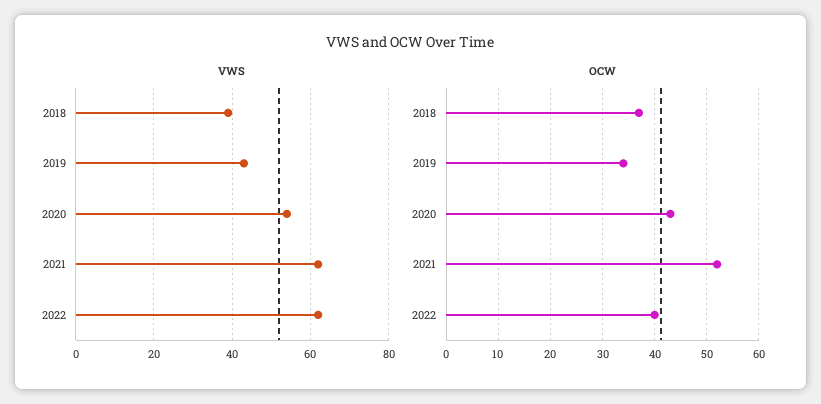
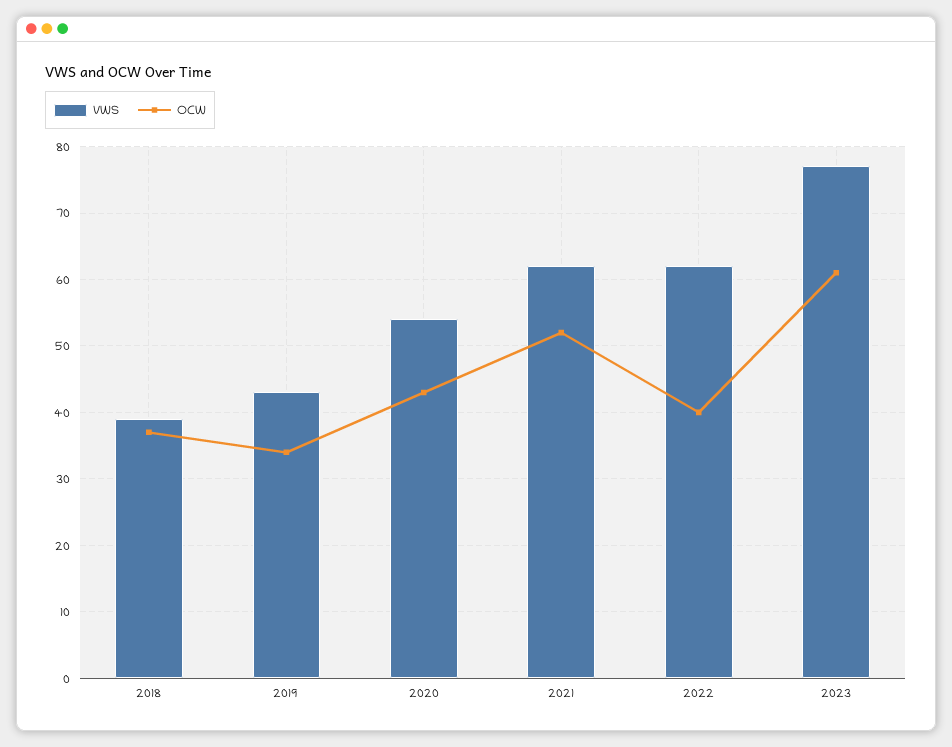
VWS, 2023: none -> 77
OCW, 2023: none -> 61

